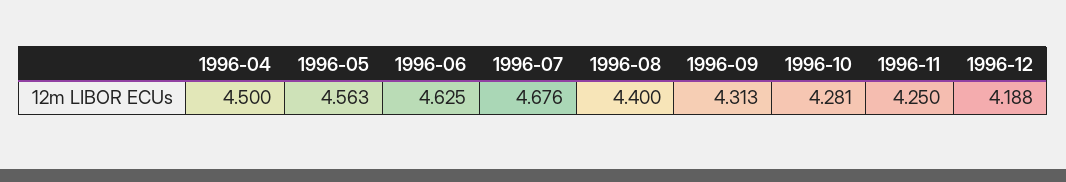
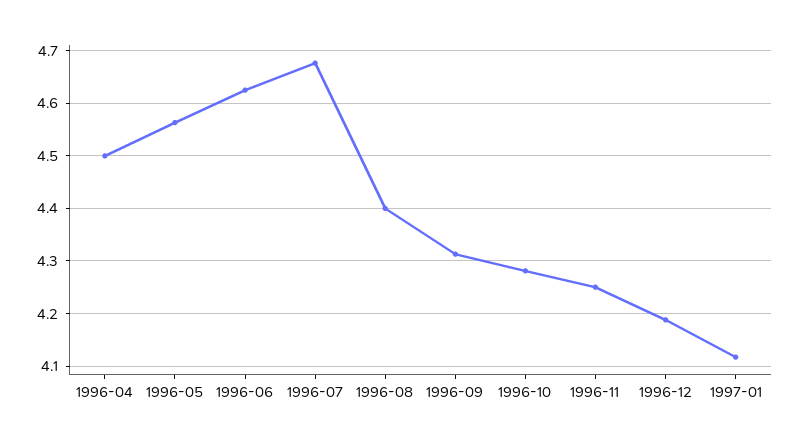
1997-01: none -> 4.12

